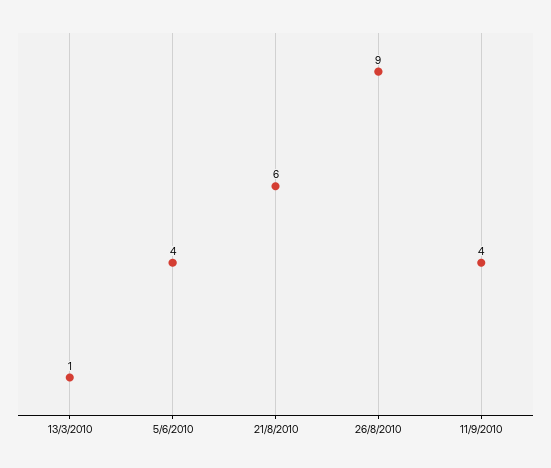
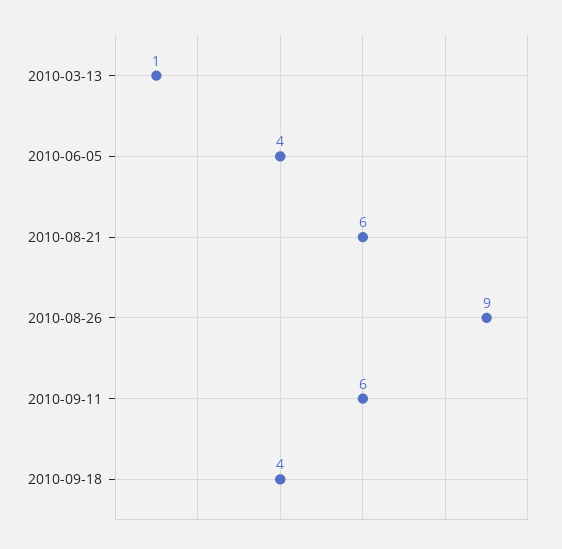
11/9/2010: 4 -> 6
2010-09-18: none -> 4

